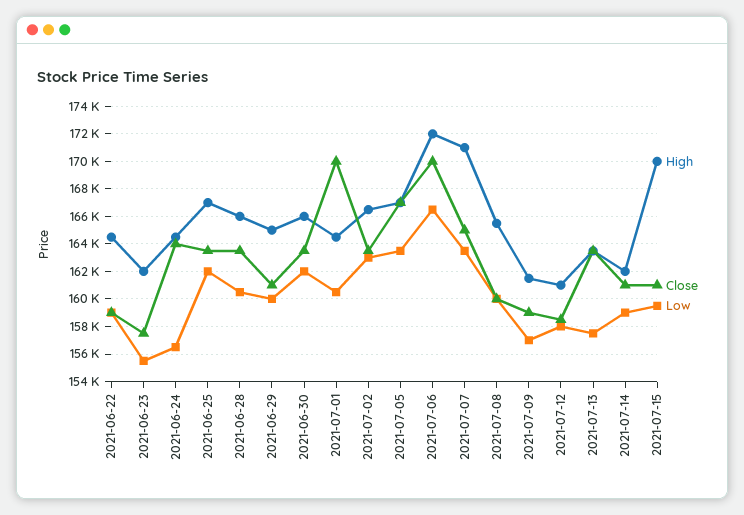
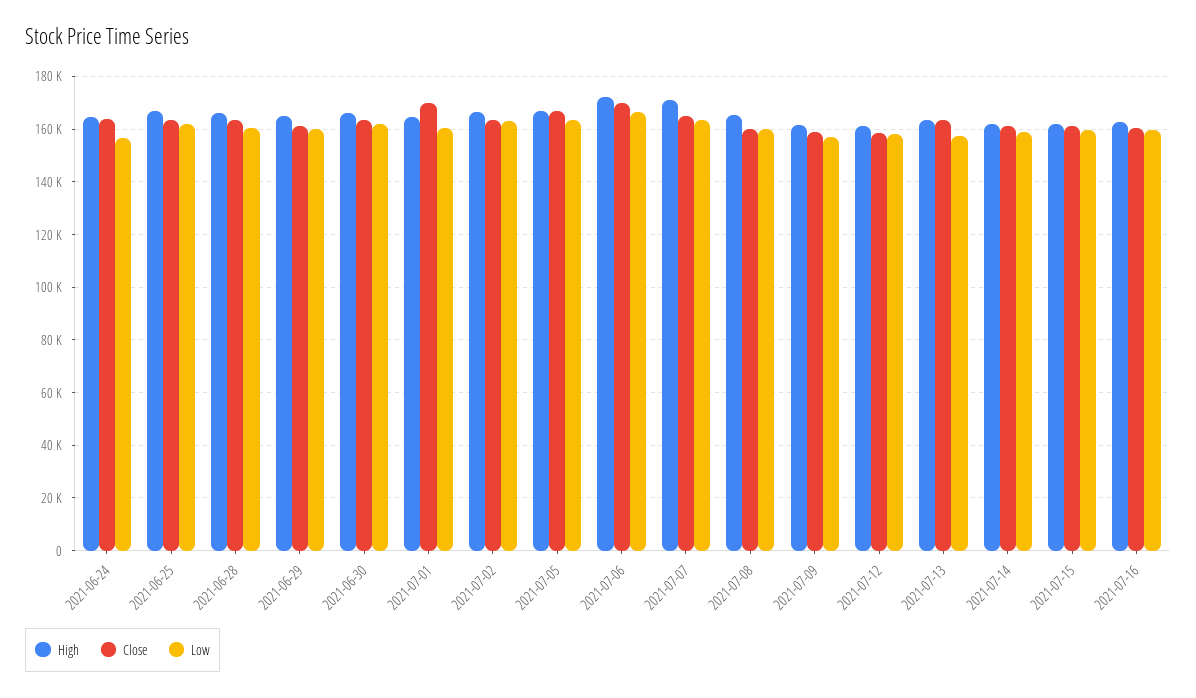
High, 2021-06-22: 164500 -> none
Close, 2021-06-22: 159000 -> none
Low, 2021-06-22: 159000 -> none
High, 2021-06-23: 162000 -> none
Close, 2021-06-23: 157500 -> none
Low, 2021-06-23: 155500 -> none
High, 2021-07-15: 170000 -> 162500
High, 2021-07-16: none -> 162500
Close, 2021-07-16: none -> 160000
Low, 2021-07-16: none -> 160000

